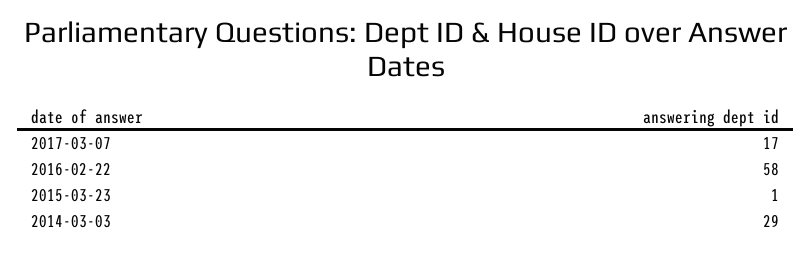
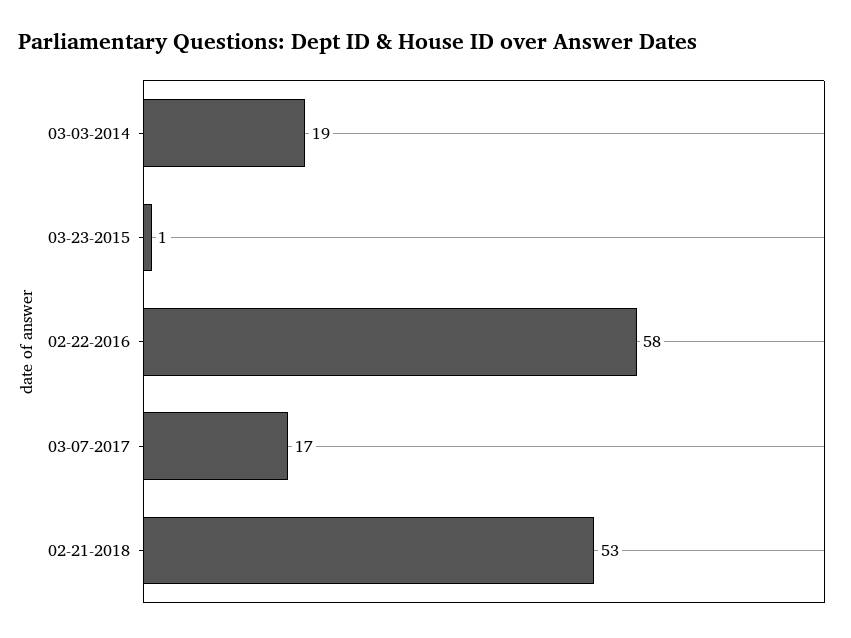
2014-03-03: 29 -> 19
02-21-2018: none -> 53

